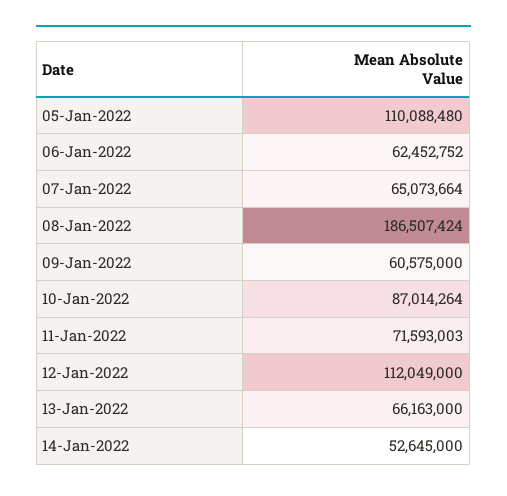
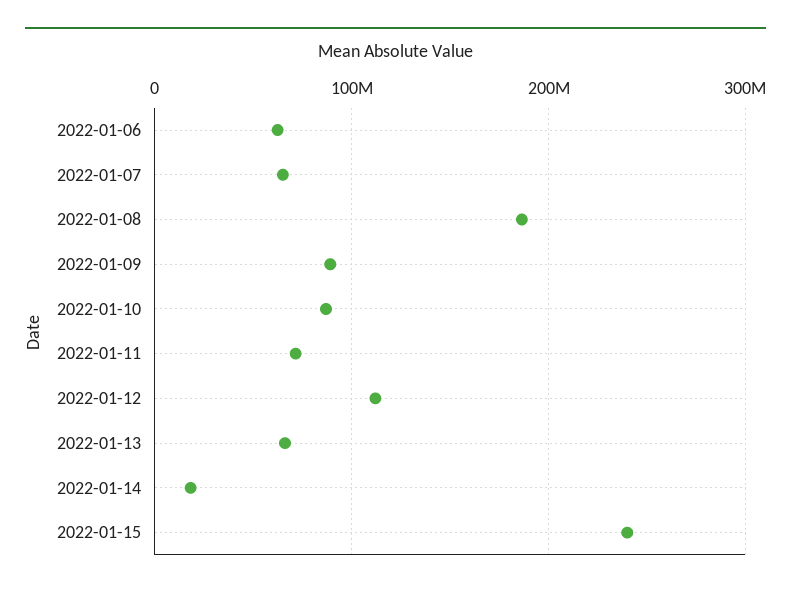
05-Jan-2022: 110088480 -> none
09-Jan-2022: 60575000 -> 90000000
14-Jan-2022: 52645000 -> 20000000
2022-01-15: none -> 240000000

